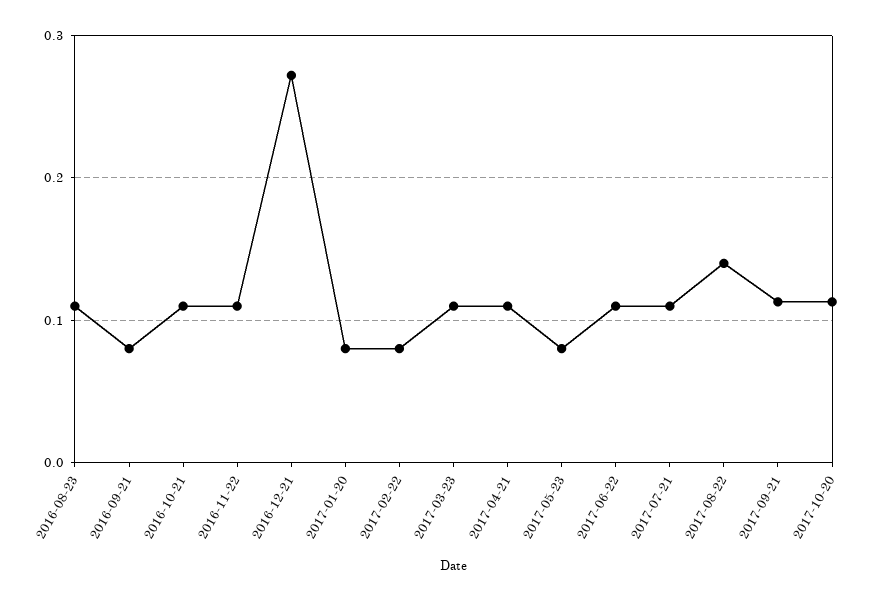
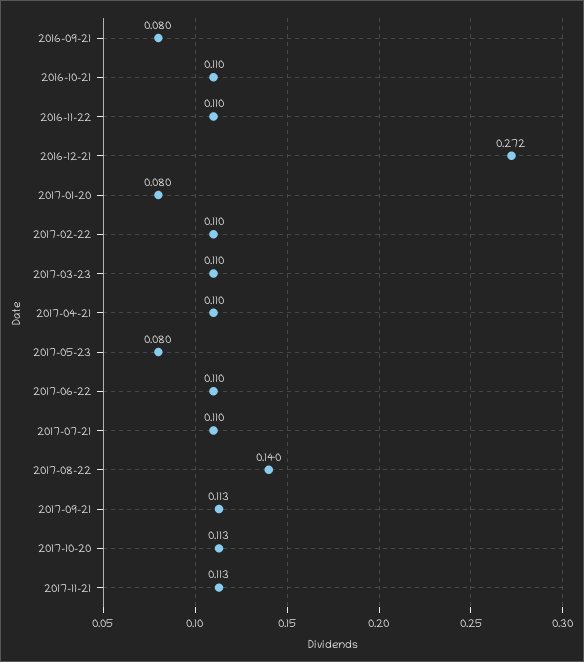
2016-08-23: 0.11 -> none
2017-02-22: 0.08 -> 0.11
2017-11-21: none -> 0.113

